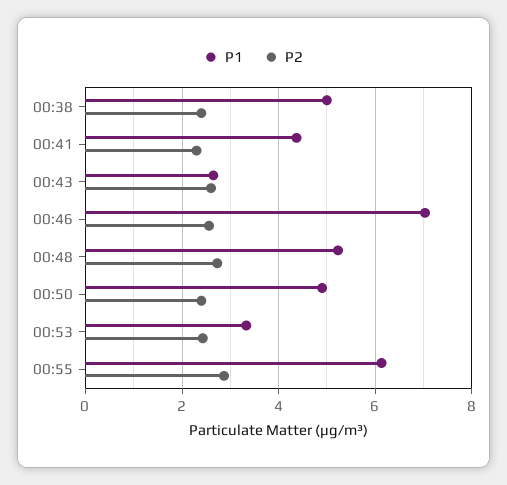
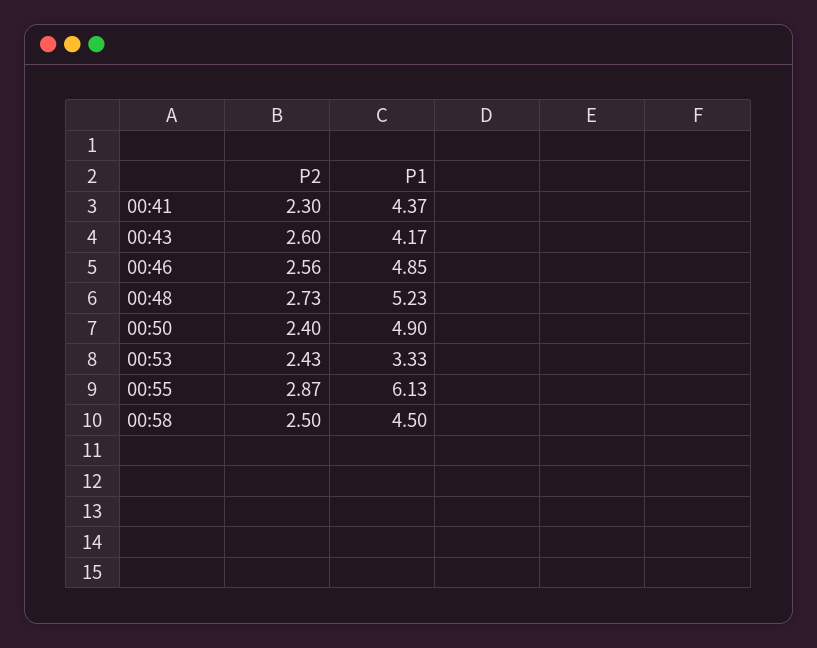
P1, 00:38: 5 -> none
P2, 00:38: 2.4 -> none
P1, 00:43: 2.6 -> 4.17
P1, 00:46: 7 -> 4.85
P2, 00:58: none -> 2.5
P1, 00:58: none -> 4.5

